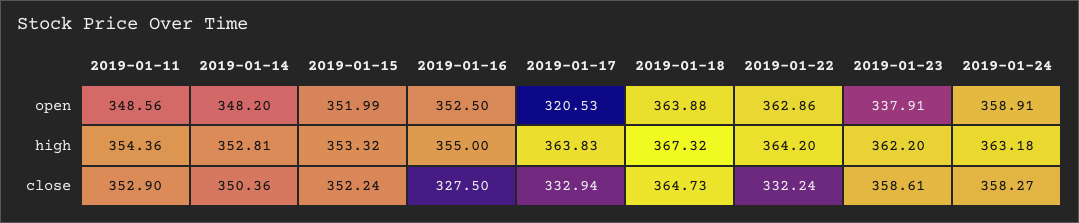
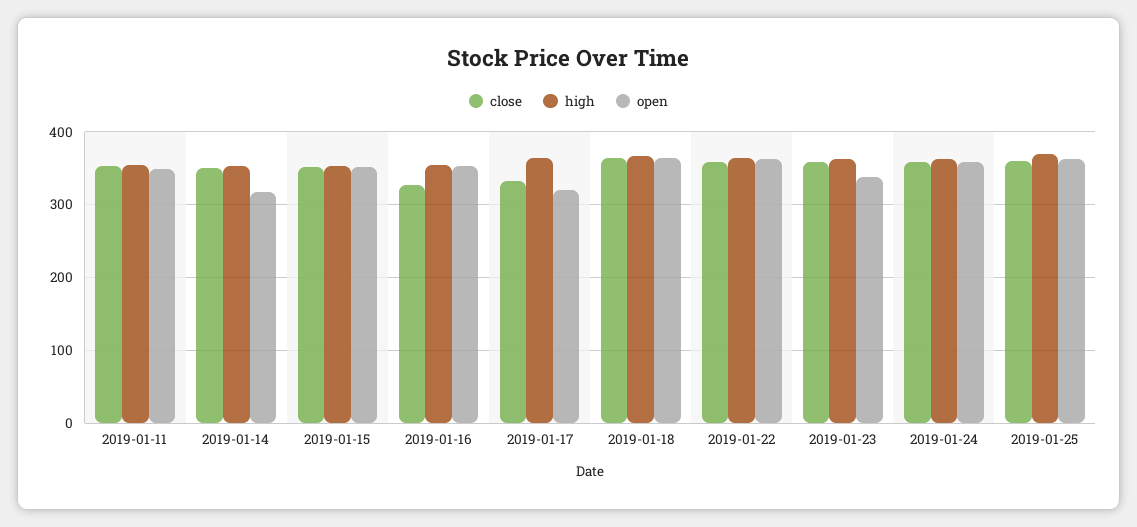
open, 2019-01-14: 348.2 -> 320
close, 2019-01-22: 332.24 -> 360
close, 2019-01-25: none -> 360
high, 2019-01-25: none -> 370
open, 2019-01-25: none -> 360

